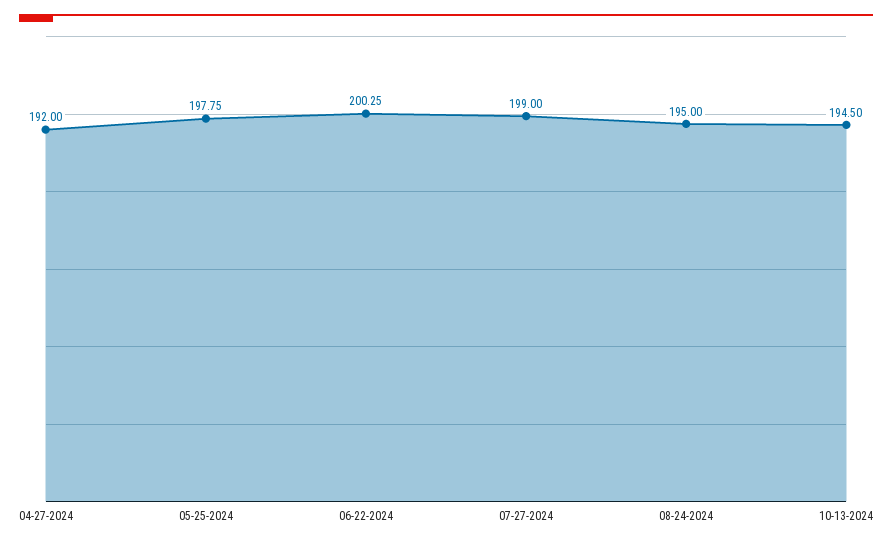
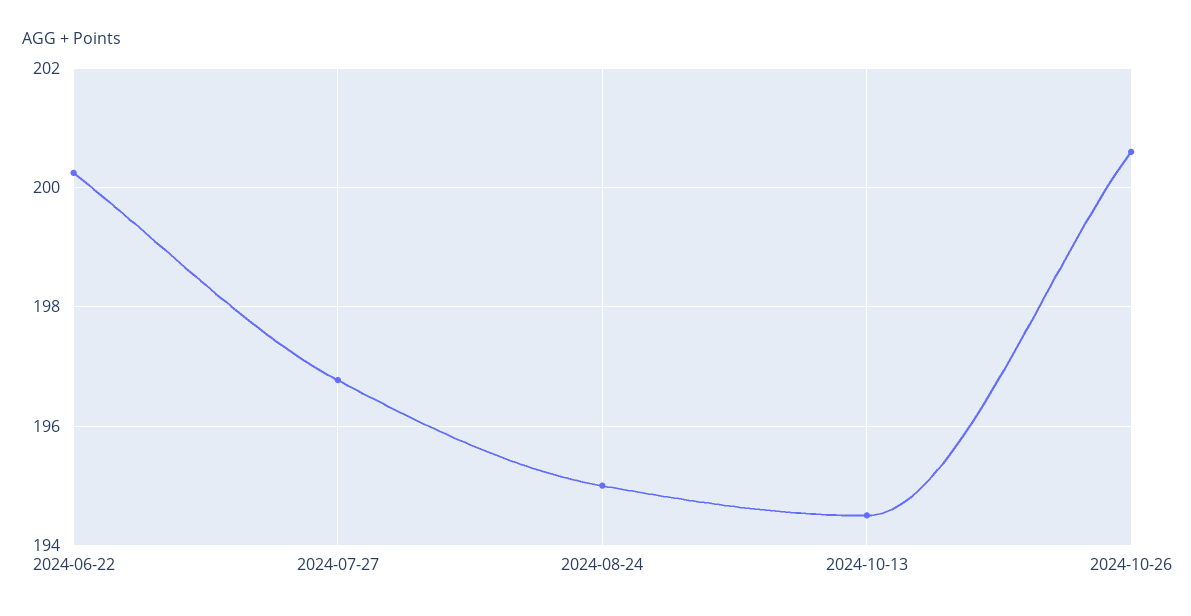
04-27-2024: 192 -> none
05-25-2024: 197.75 -> none
07-27-2024: 199 -> 196.8
2024-10-26: none -> 200.6

